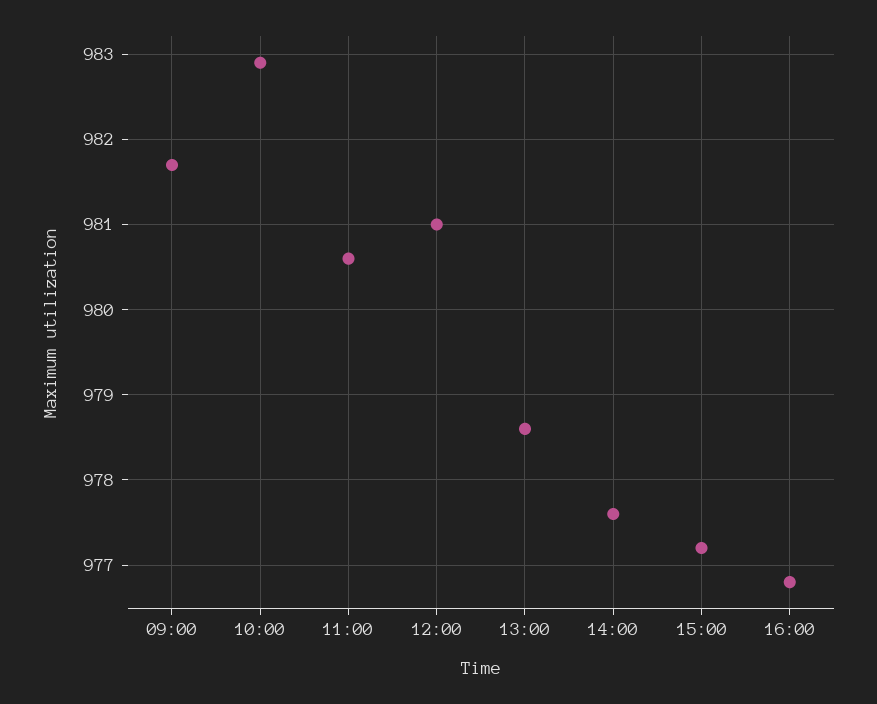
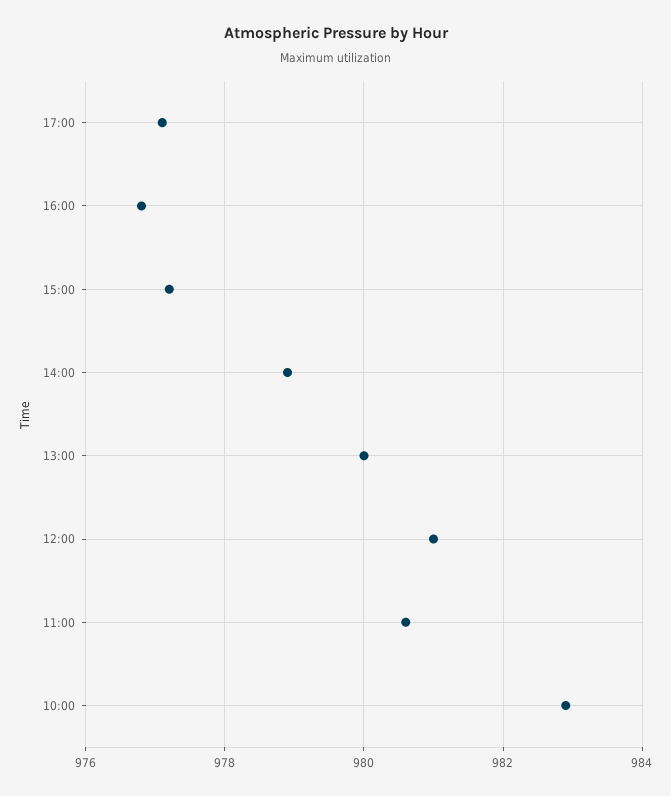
09:00: 981.7 -> none
13:00: 978.6 -> 980
14:00: 977.6 -> 979
17:00: none -> 977

